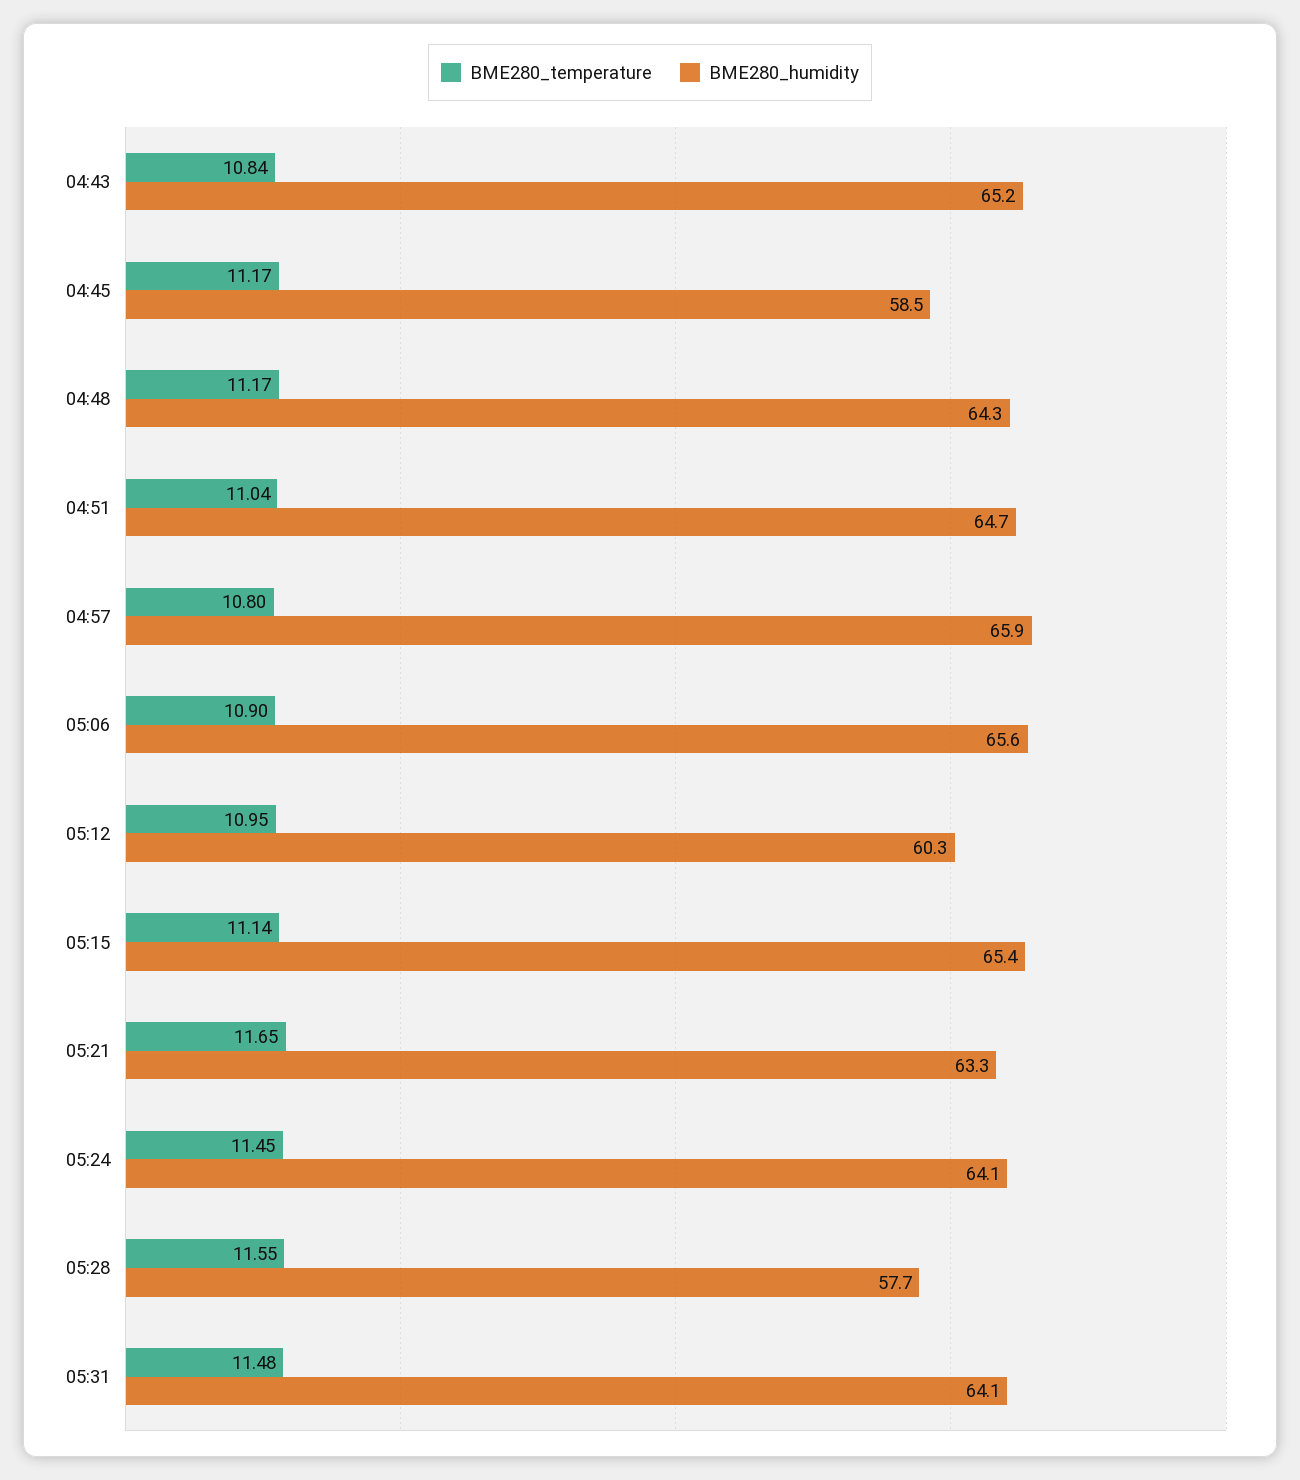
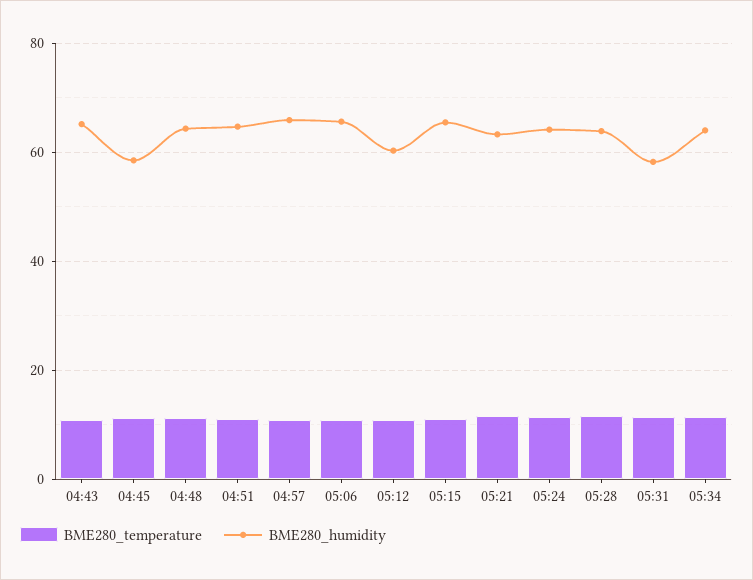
BME280_humidity, 05:28: 57.7 -> 64
BME280_humidity, 05:31: 64.1 -> 58
BME280_temperature, 05:34: none -> 12
BME280_humidity, 05:34: none -> 64

